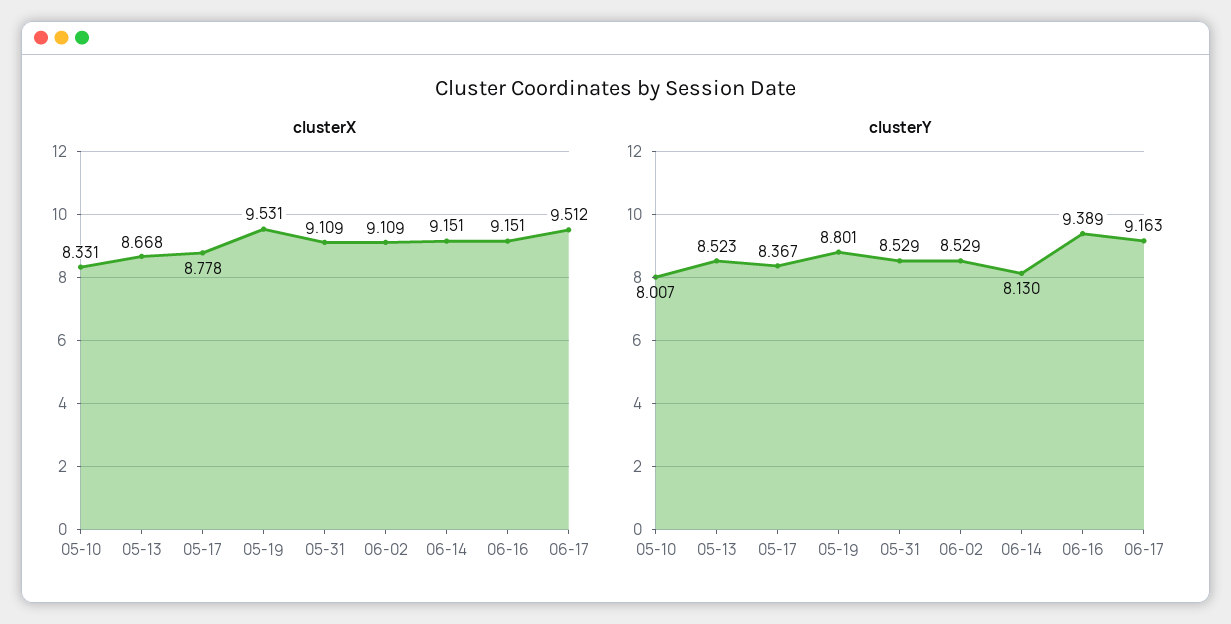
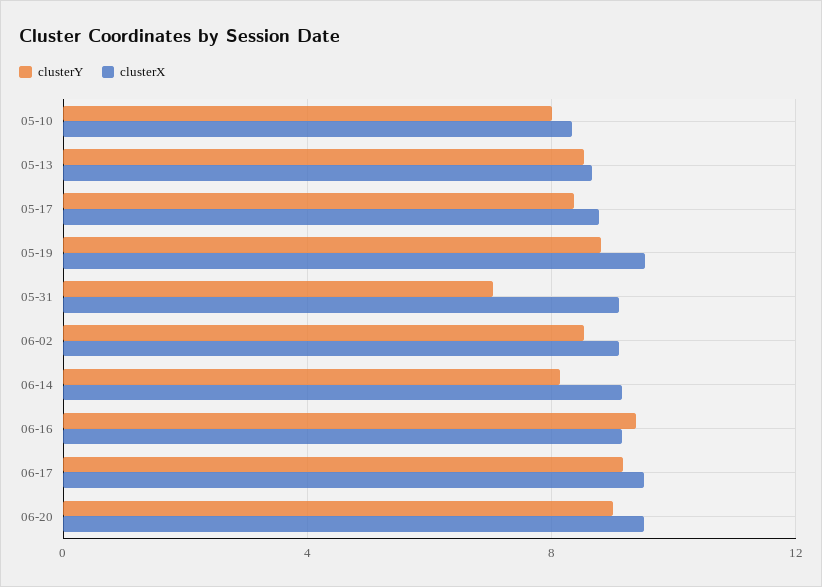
clusterY, 05-31: 8.529 -> 7
clusterY, 06-20: none -> 9
clusterX, 06-20: none -> 9.5

